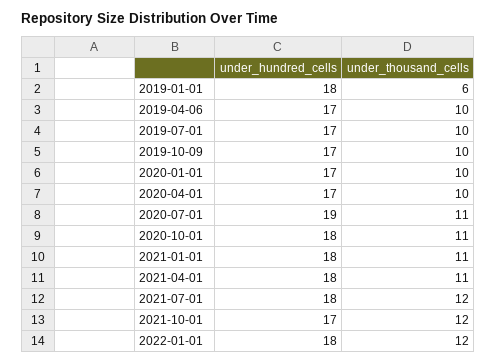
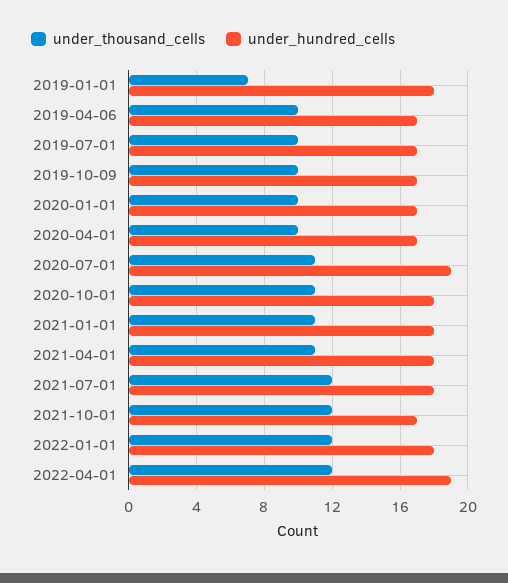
under_thousand_cells, 2019-01-01: 6 -> 7
under_thousand_cells, 2022-04-01: none -> 12
under_hundred_cells, 2022-04-01: none -> 19

